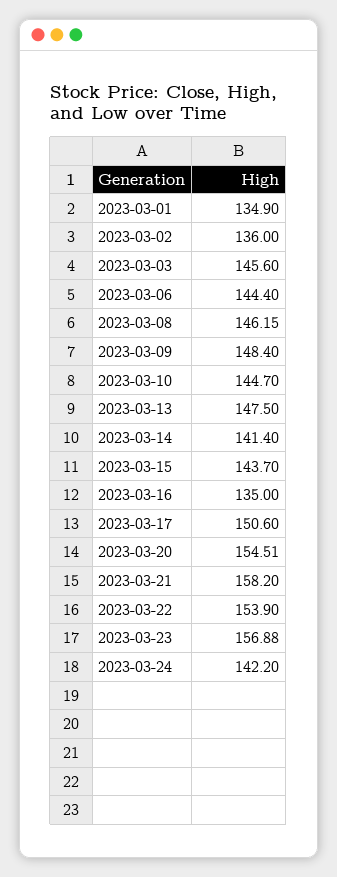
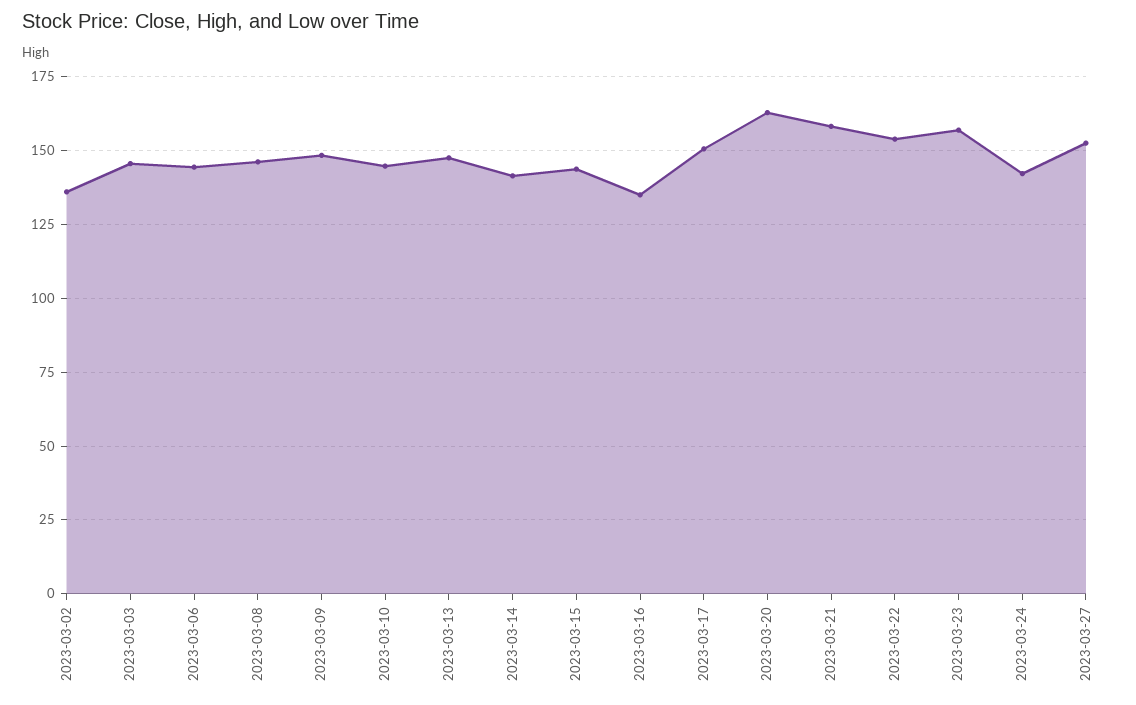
2023-03-01: 134.9 -> none
2023-03-20: 154.51 -> 162.5
2023-03-27: none -> 152.5

